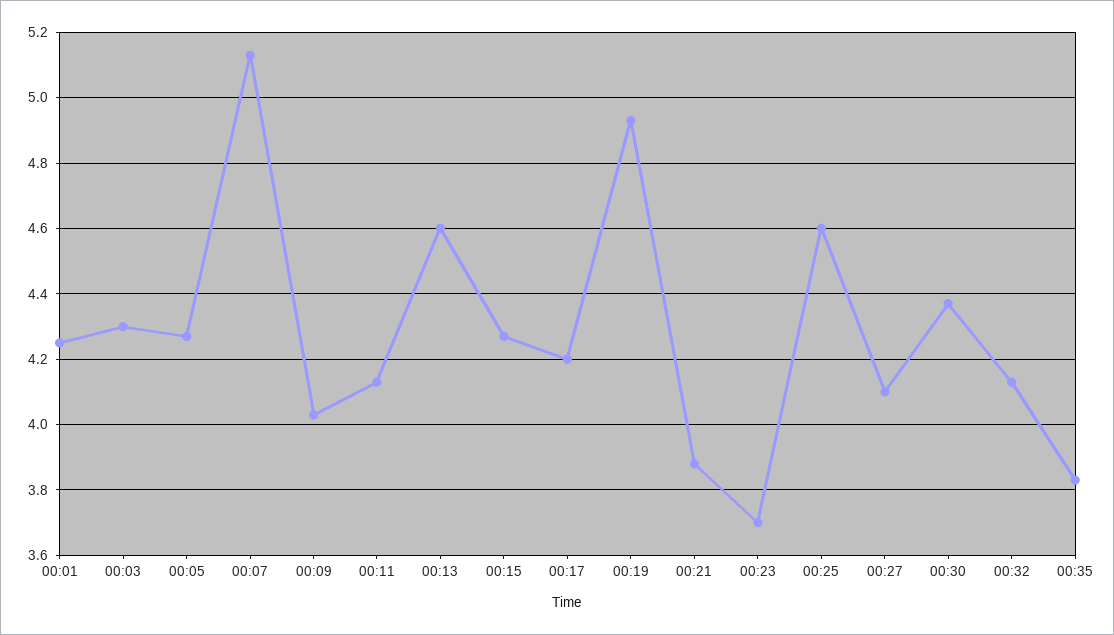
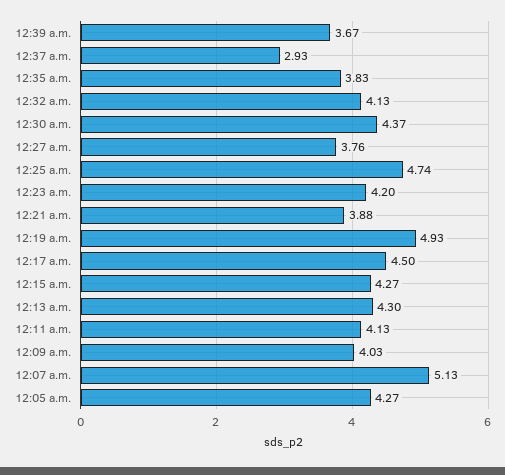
00:01: 4.25 -> none
00:03: 4.3 -> none
00:13: 4.6 -> 4.3
00:17: 4.2 -> 4.5
00:23: 3.7 -> 4.2
00:25: 4.6 -> 4.74
00:27: 4.1 -> 3.76
12:39 a.m.: none -> 3.67
12:37 a.m.: none -> 2.93

